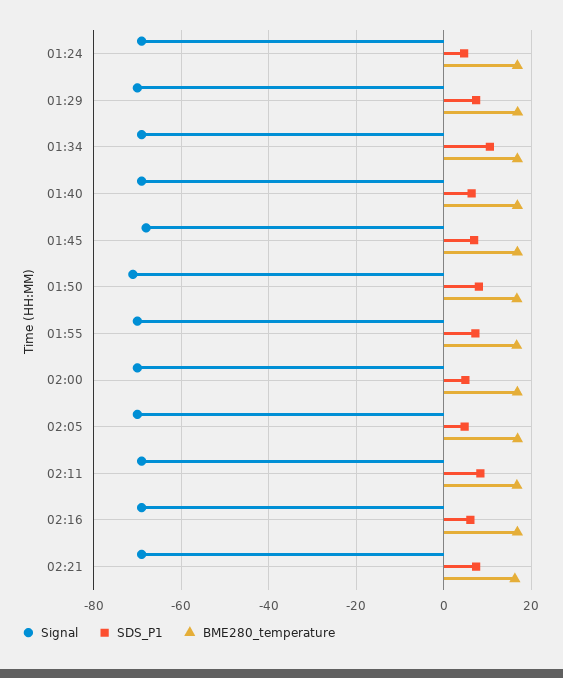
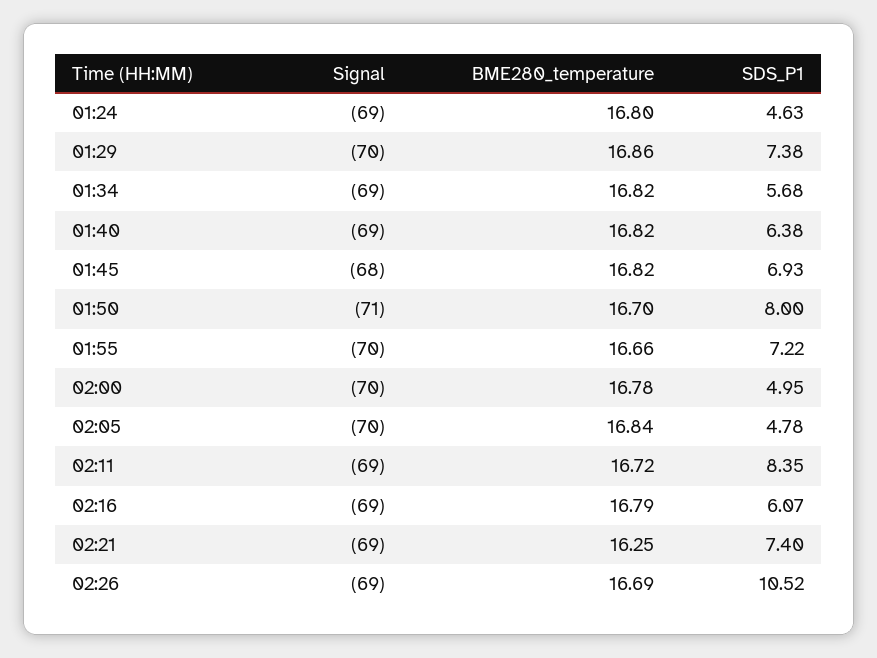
SDS_P1, 01:34: 10 -> 5.68
Signal, 02:26: none -> -69
BME280_temperature, 02:26: none -> 16.69
SDS_P1, 02:26: none -> 10.52

